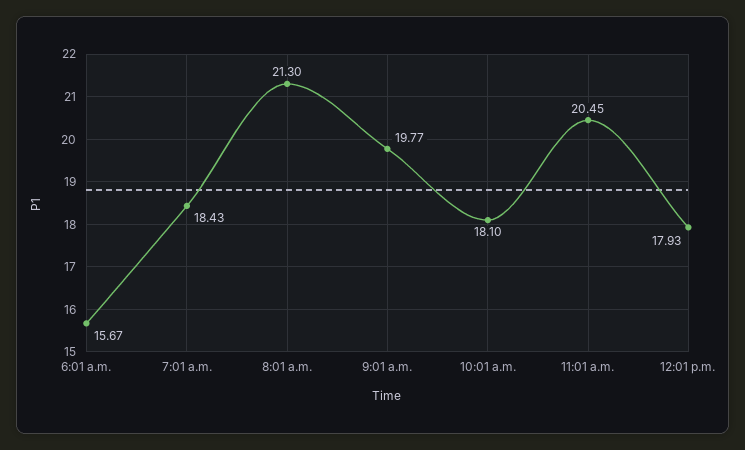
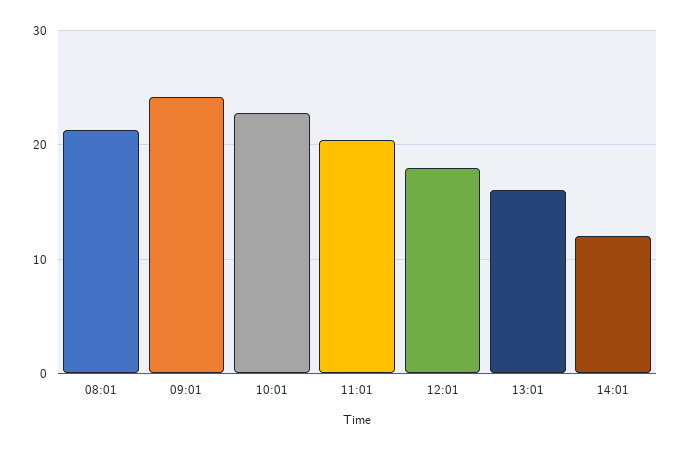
6:01 a.m.: 15.67 -> none
7:01 a.m.: 18.43 -> none
9:01 a.m.: 19.77 -> 24
10:01 a.m.: 18.1 -> 23
13:01: none -> 16
14:01: none -> 12

